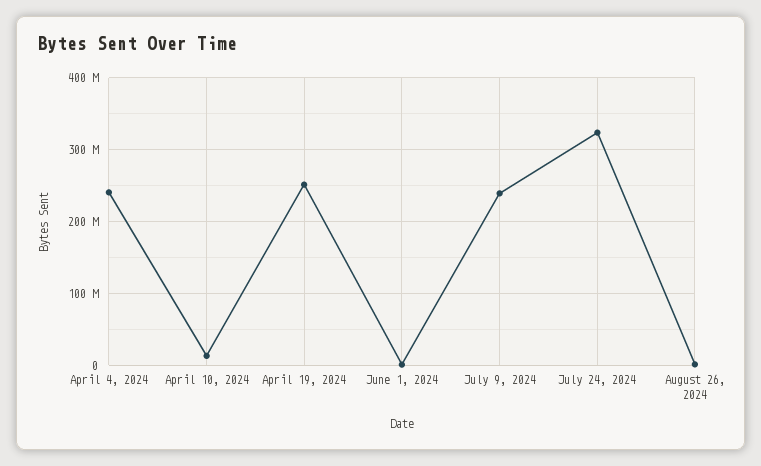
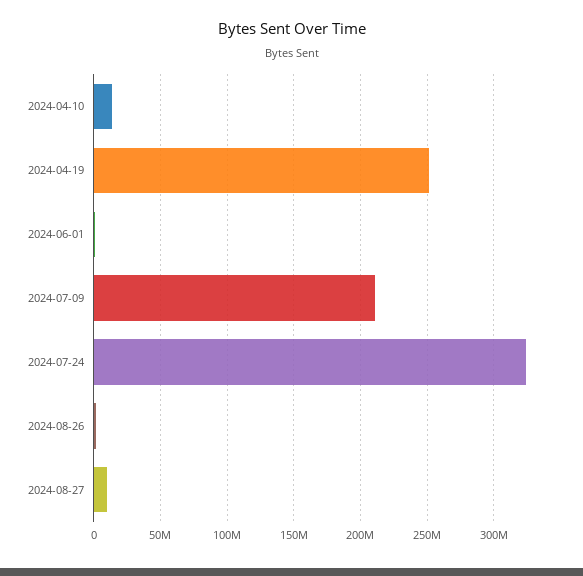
April 4, 2024: 240000000 -> none
July 9, 2024: 240000000 -> 210000000
2024-08-27: none -> 10000000

